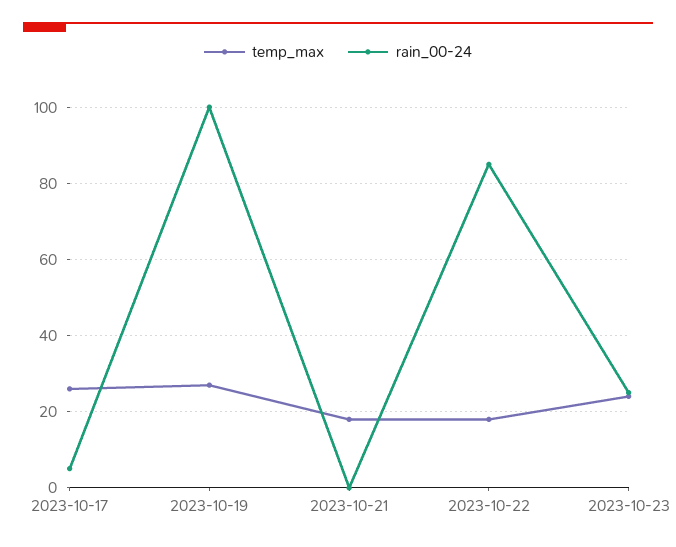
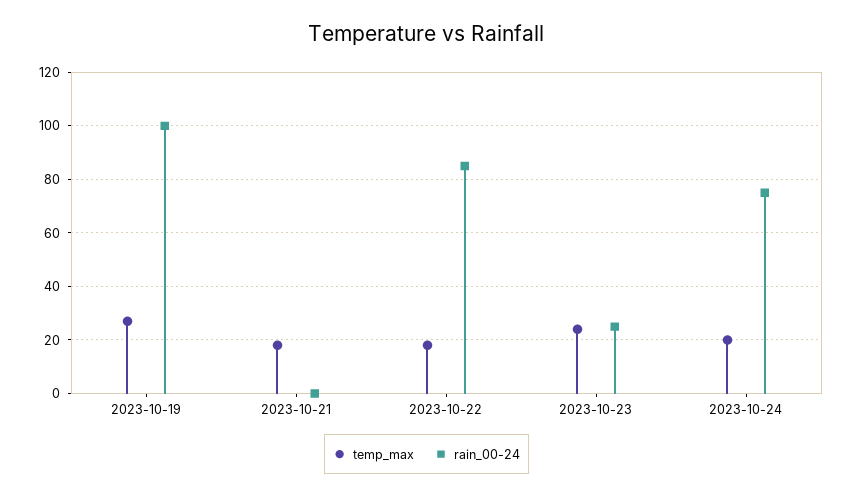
temp_max, 2023-10-17: 25 -> none
rain_00-24, 2023-10-17: 5 -> none
temp_max, 2023-10-24: none -> 20
rain_00-24, 2023-10-24: none -> 75

